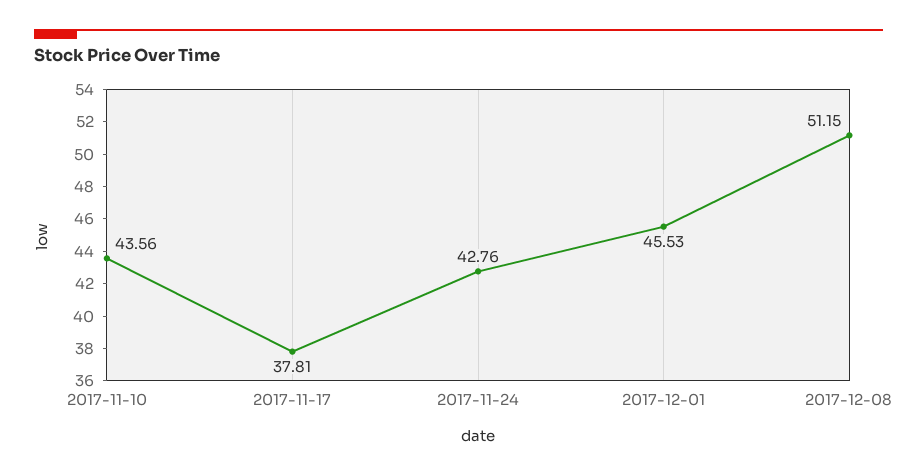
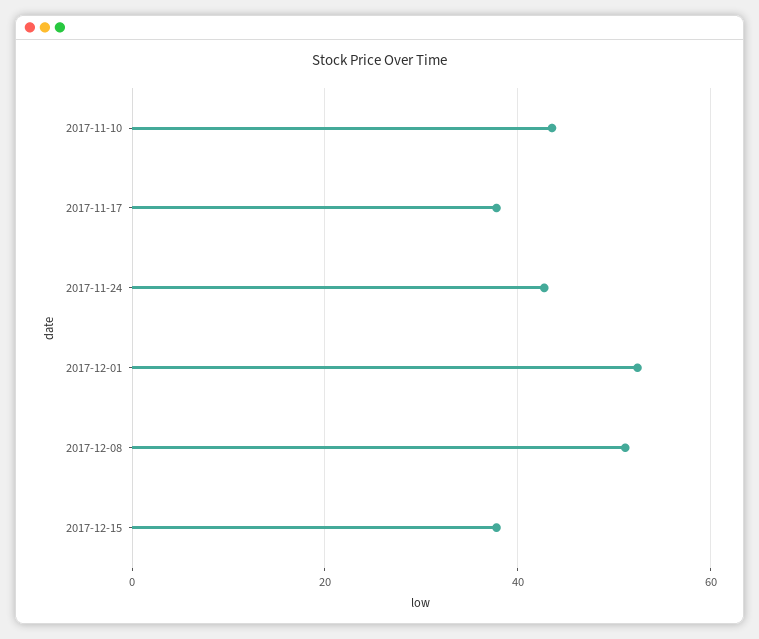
2017-12-01: 45.53 -> 52
2017-12-15: none -> 38

